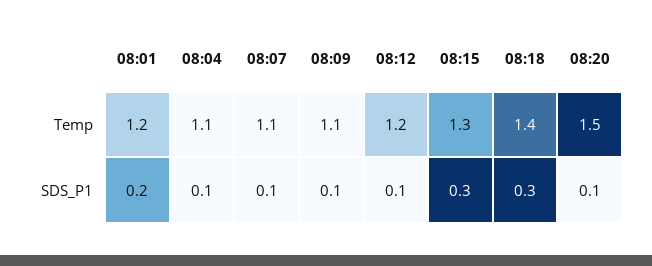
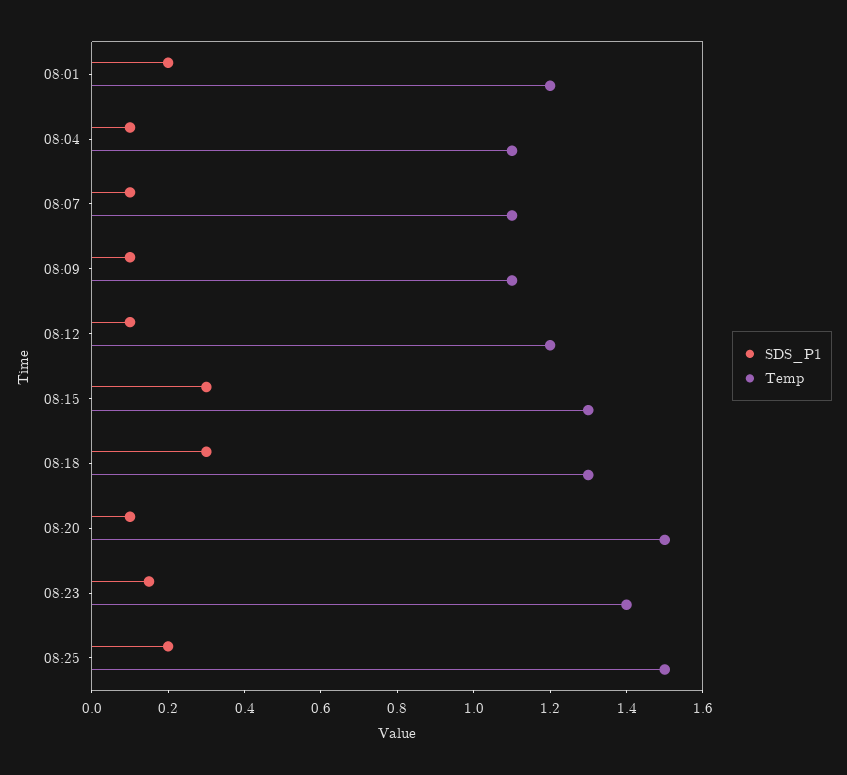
Temp, 08:18: 1.4 -> 1.3
SDS_P1, 08:23: none -> 0.15
Temp, 08:23: none -> 1.4
SDS_P1, 08:25: none -> 0.2
Temp, 08:25: none -> 1.5

